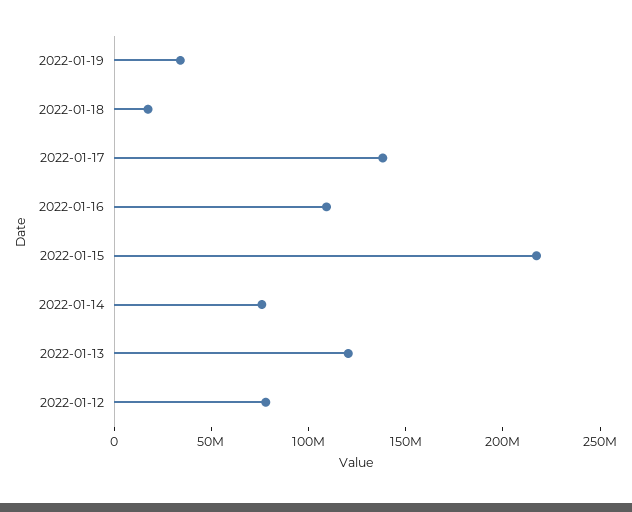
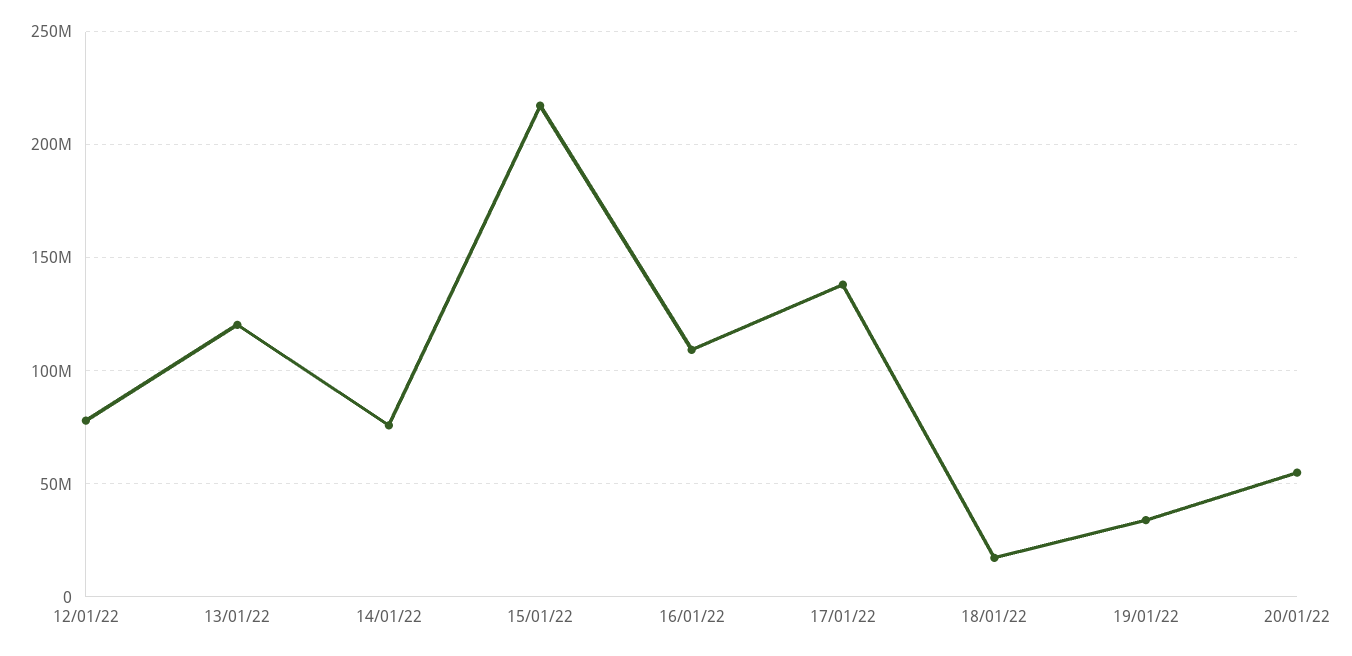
20/01/22: none -> 55000000

